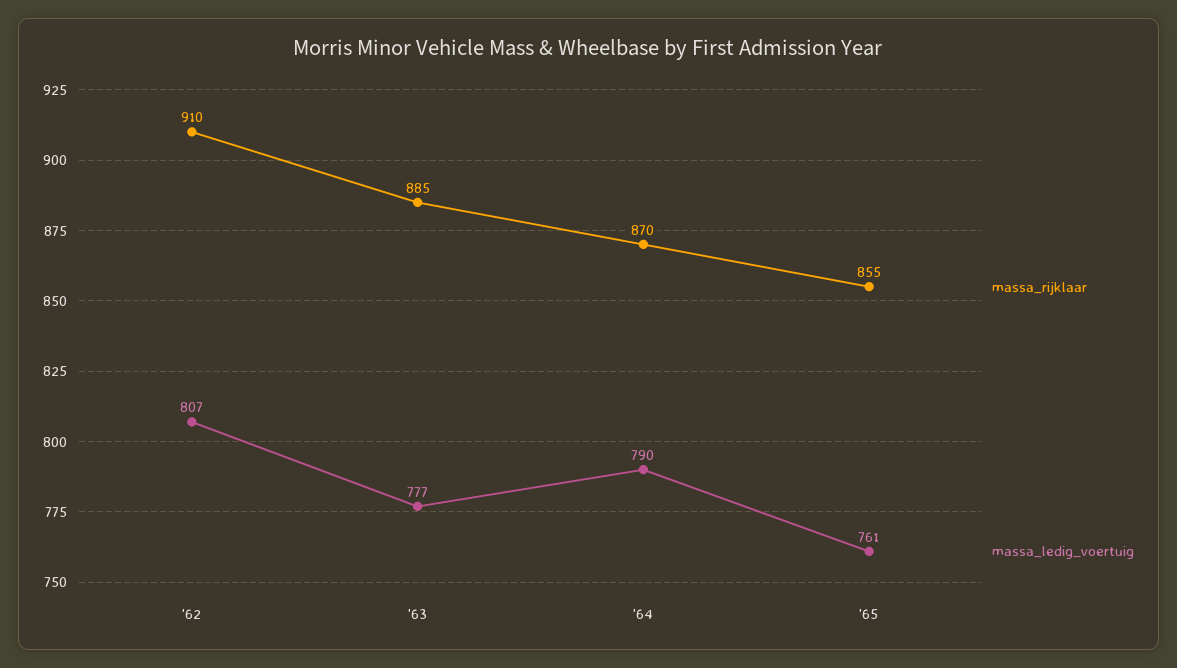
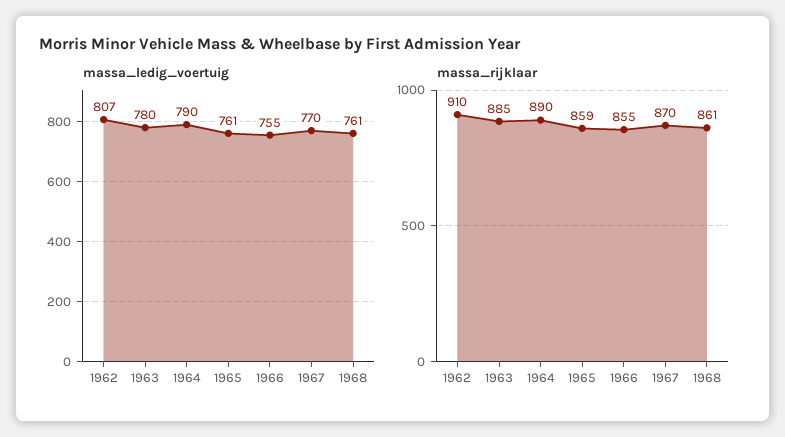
massa_ledig_voertuig, '63: 777 -> 780
massa_rijklaar, '64: 870 -> 890
massa_rijklaar, '65: 855 -> 859
massa_ledig_voertuig, 1966: none -> 755
massa_ledig_voertuig, 1967: none -> 770
massa_ledig_voertuig, 1968: none -> 761
massa_rijklaar, 1966: none -> 855
massa_rijklaar, 1967: none -> 870
massa_rijklaar, 1968: none -> 861

